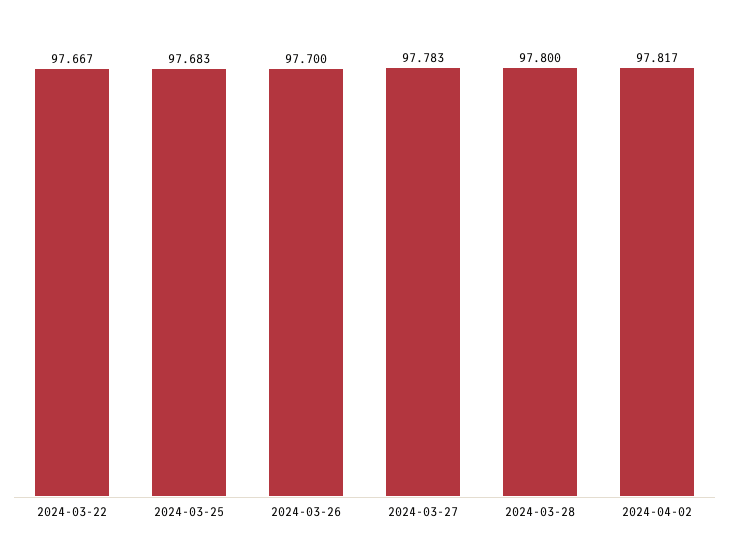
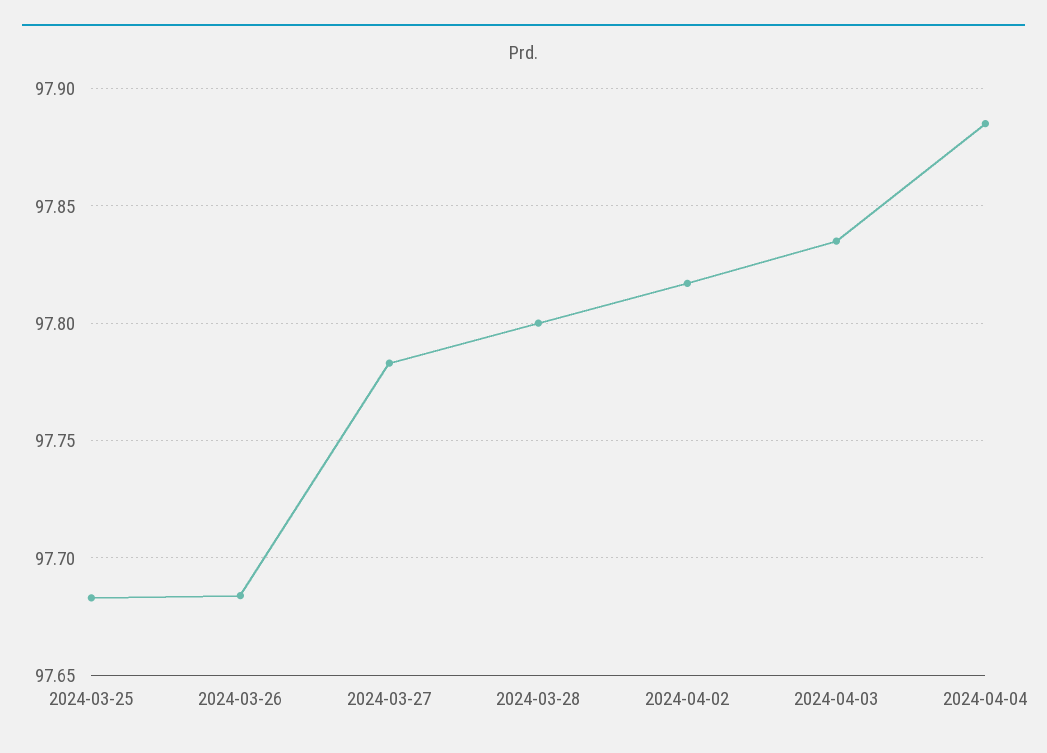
2024-03-22: 97.667 -> none
2024-03-26: 97.7 -> 97.685
2024-04-03: none -> 97.835
2024-04-04: none -> 97.885

